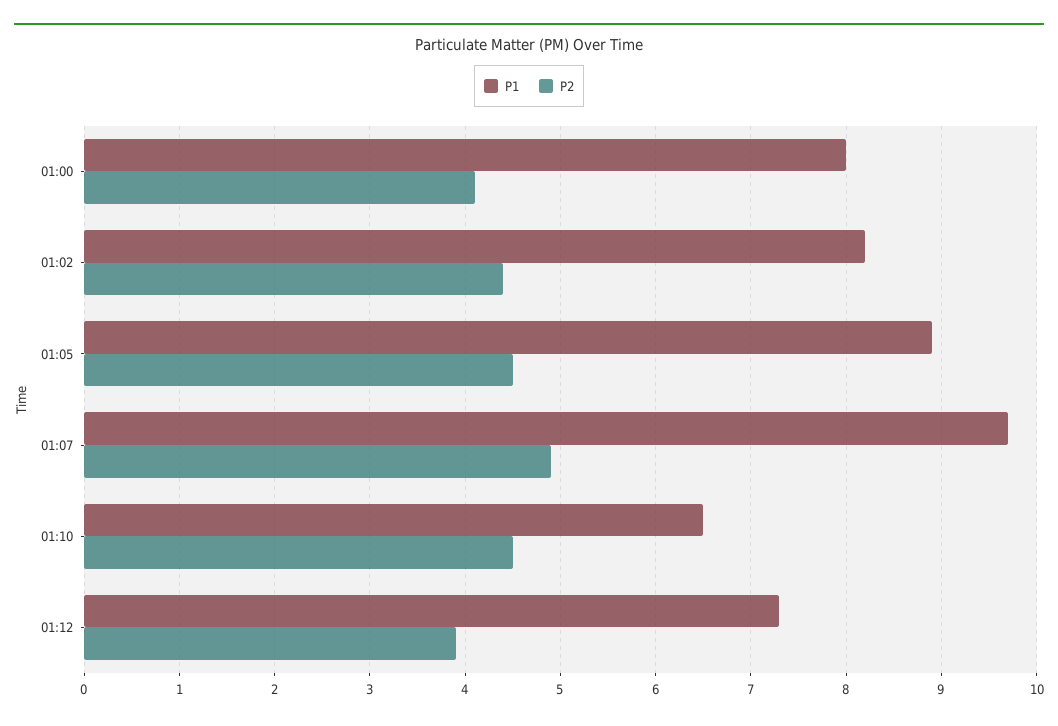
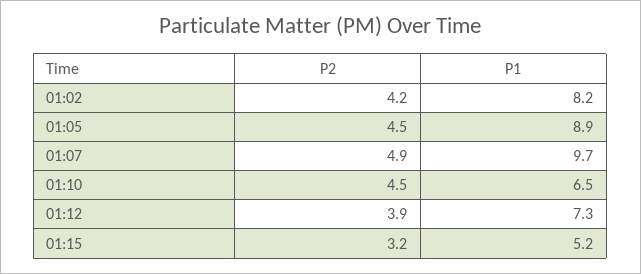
P1, 01:00: 8 -> none
P2, 01:00: 4.1 -> none
P2, 01:02: 4.4 -> 4.2
P2, 01:15: none -> 3.2
P1, 01:15: none -> 5.2

